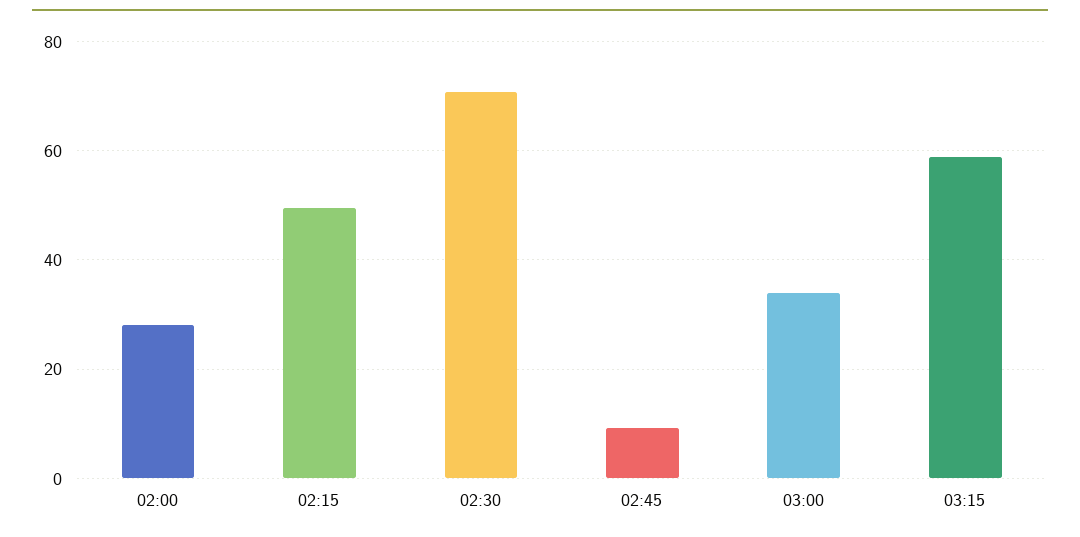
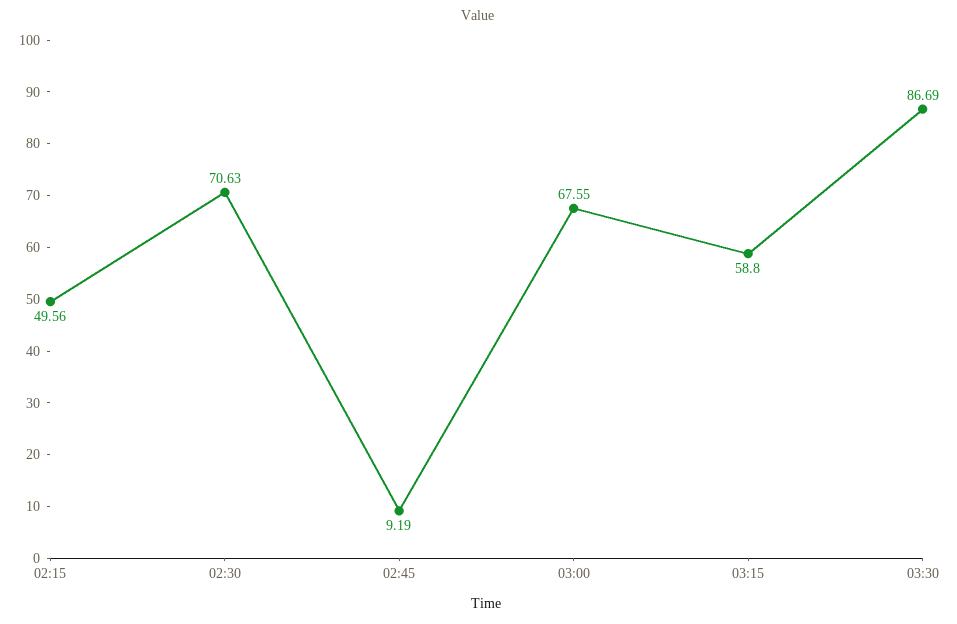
02:00: 28 -> none
03:00: 34 -> 67.55
03:30: none -> 86.69

